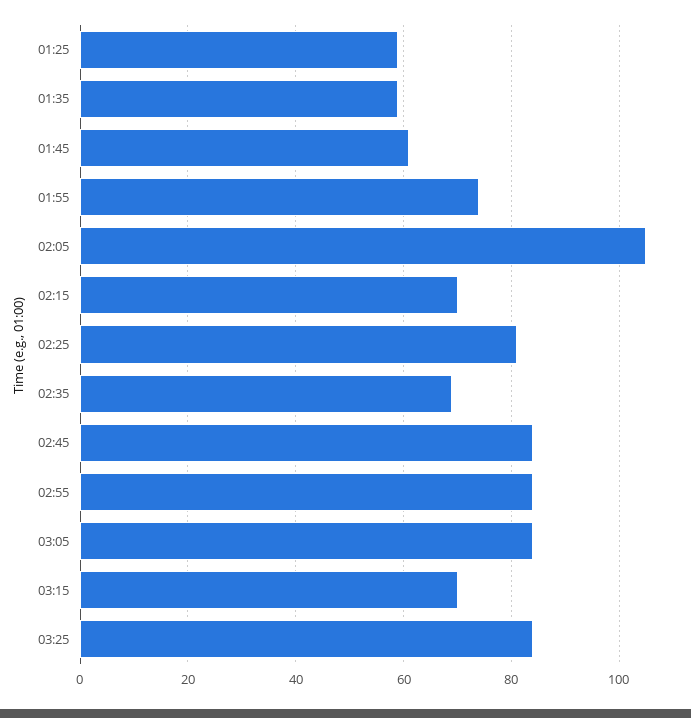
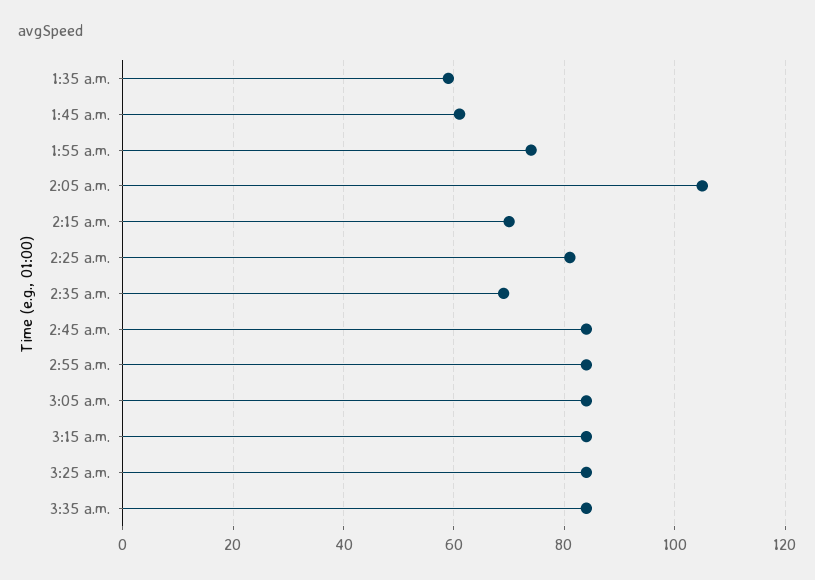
01:25: 60 -> none
03:15: 70 -> 85
3:35 a.m.: none -> 85

